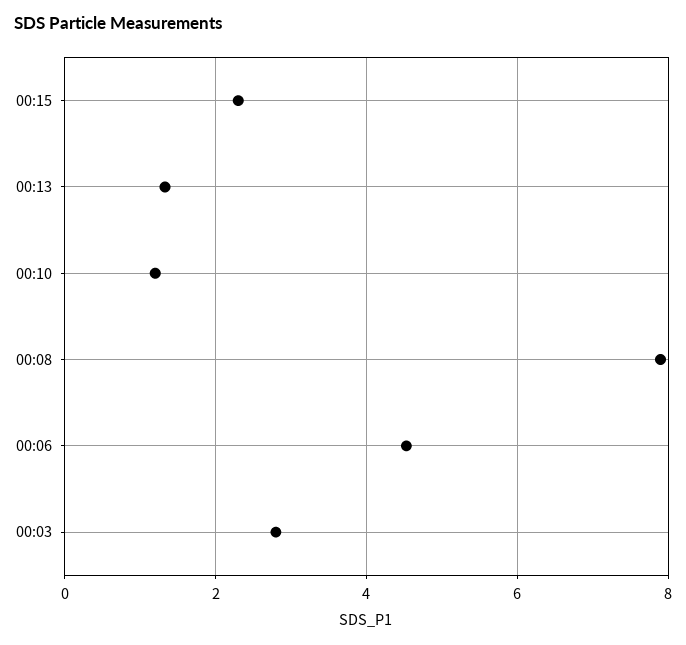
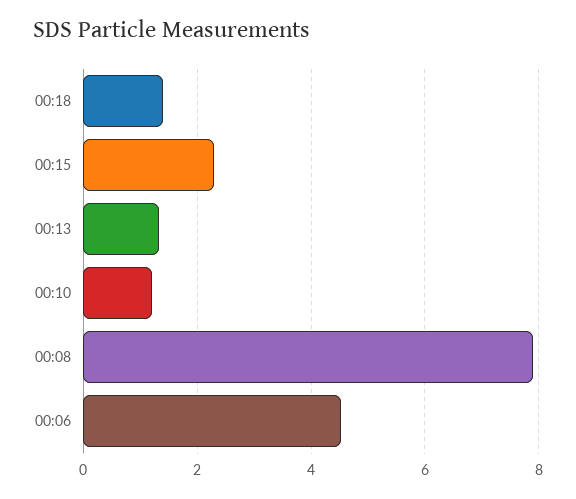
00:03: 2.8 -> none
00:18: none -> 1.4

